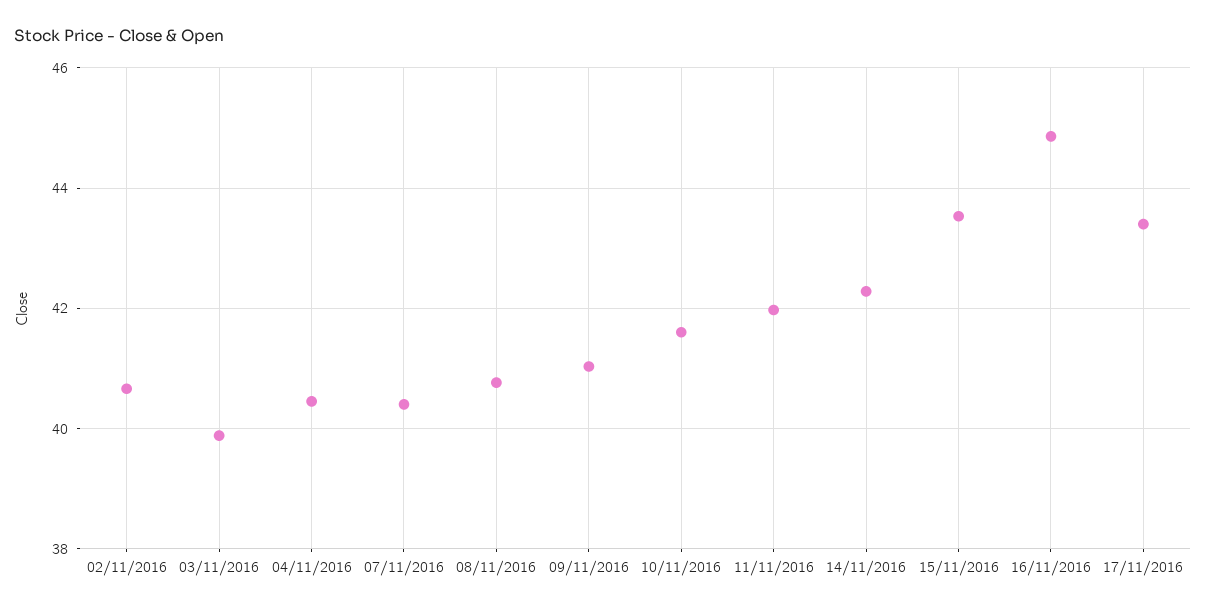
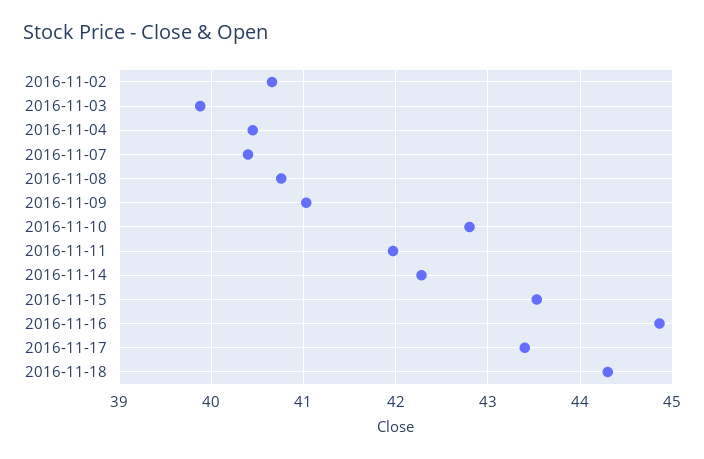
10/11/2016: 41.6 -> 42.8
2016-11-18: none -> 44.3

